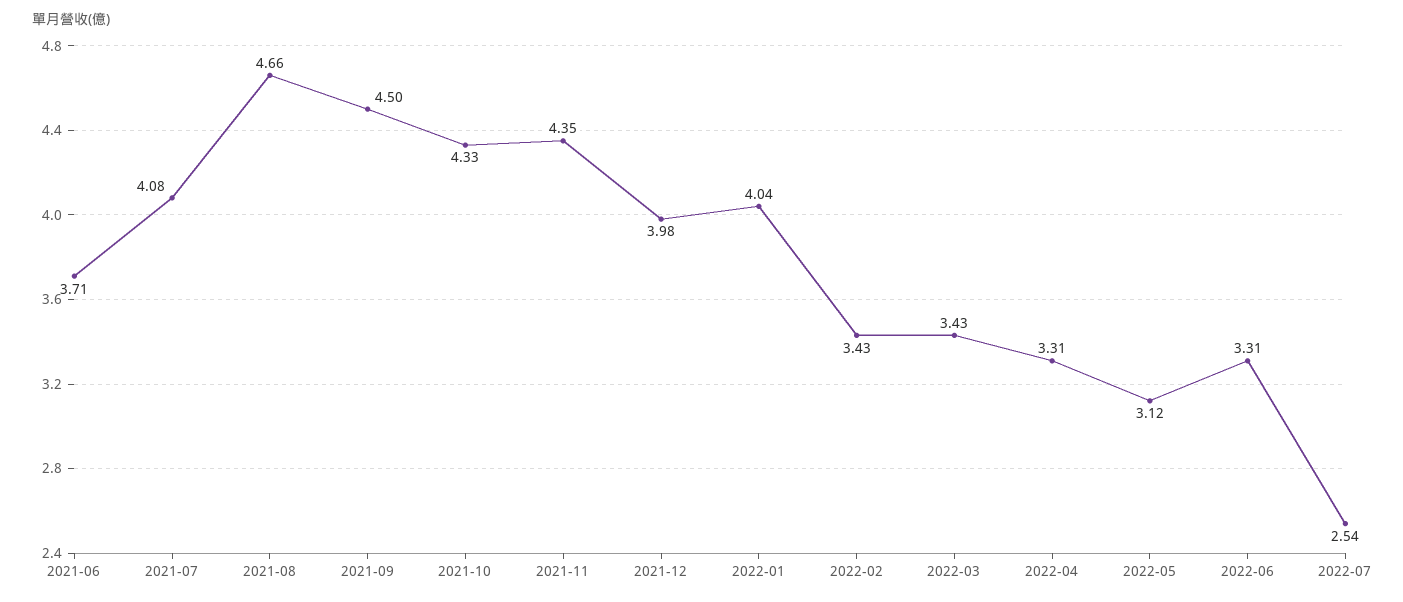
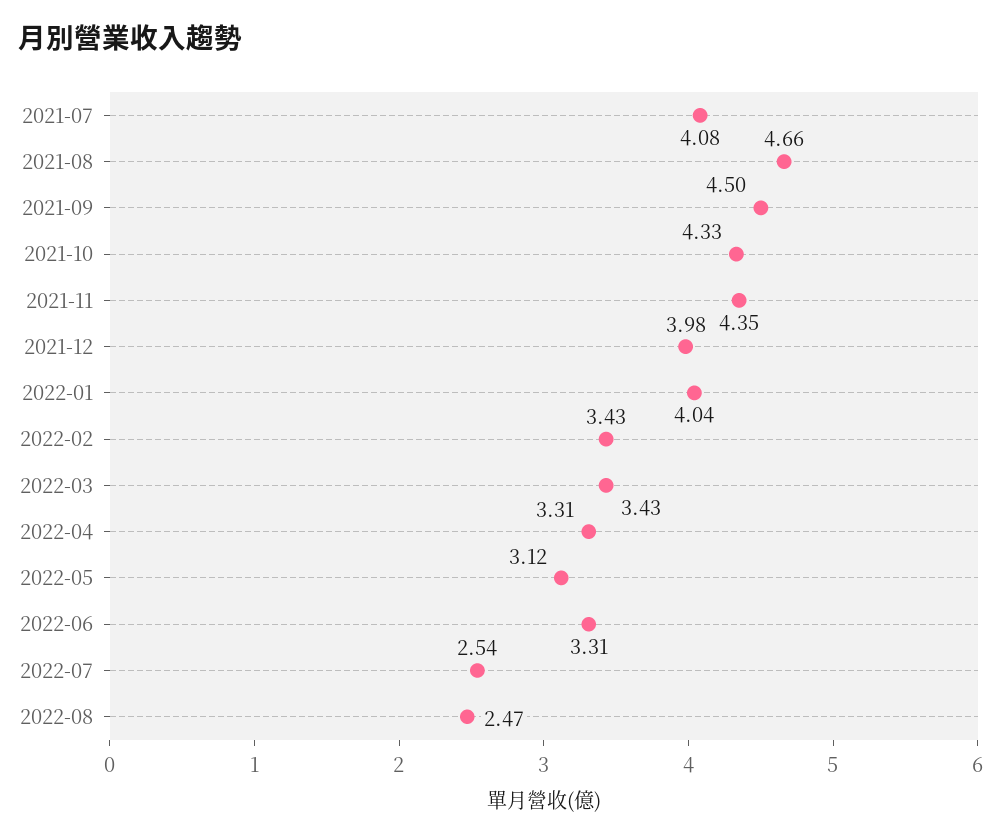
2021-06: 3.71 -> none
2022-08: none -> 2.47

